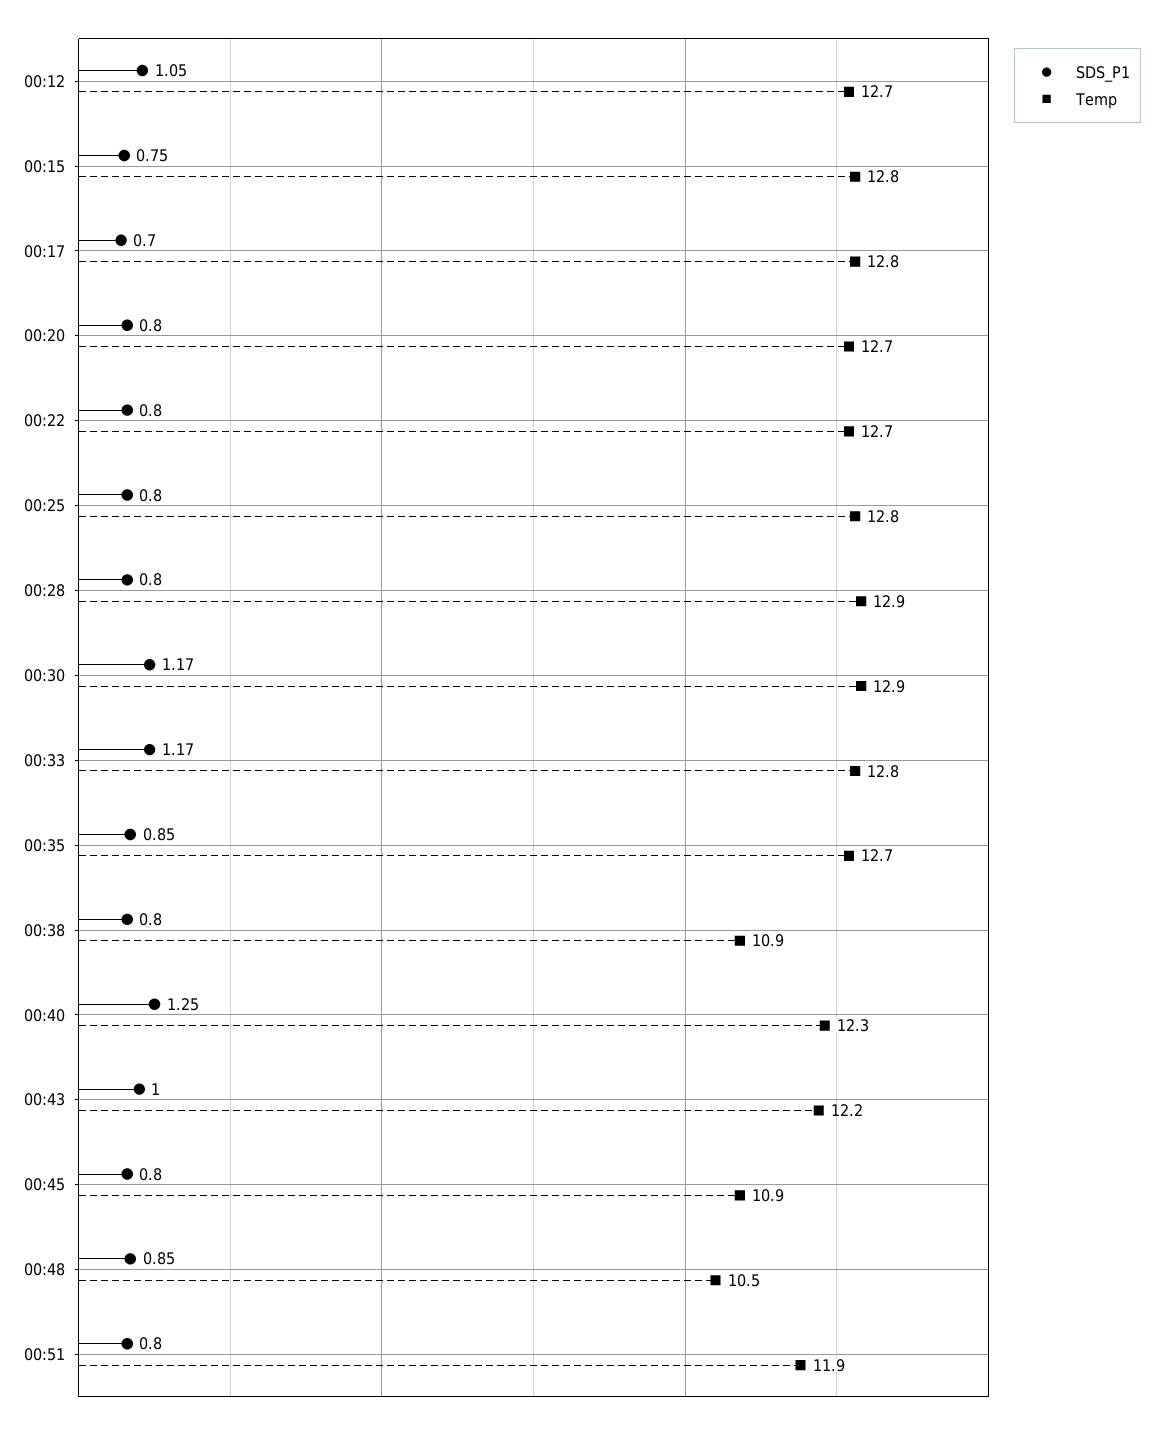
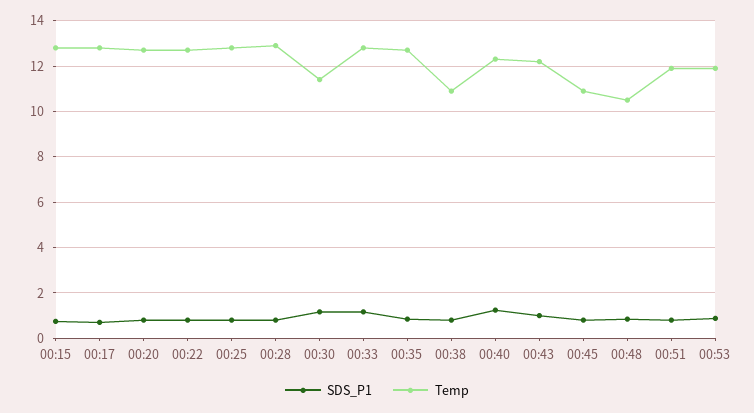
SDS_P1, 00:12: 1.05 -> none
Temp, 00:12: 12.7 -> none
Temp, 00:30: 12.9 -> 11.5
SDS_P1, 00:53: none -> 1
Temp, 00:53: none -> 12

